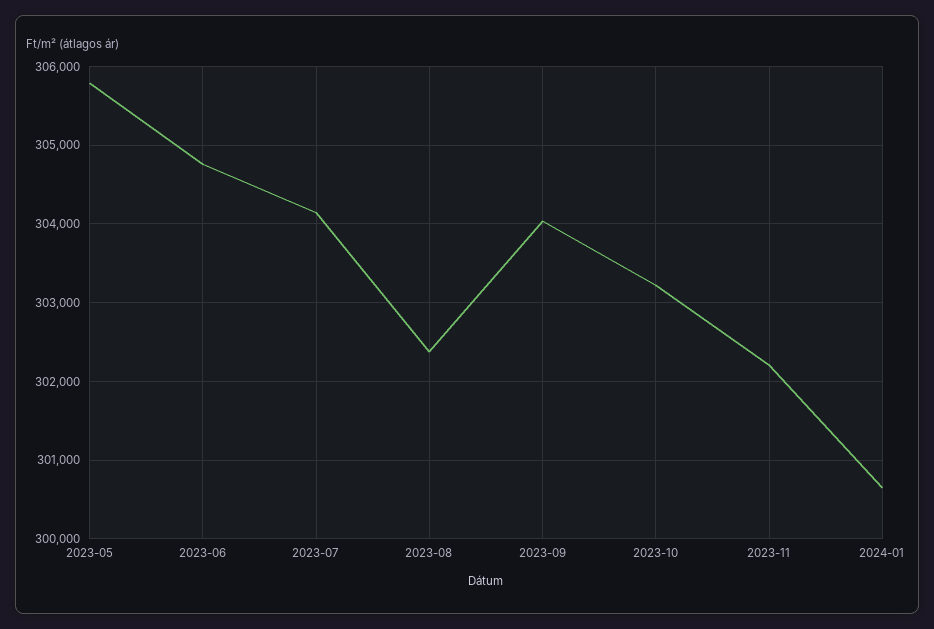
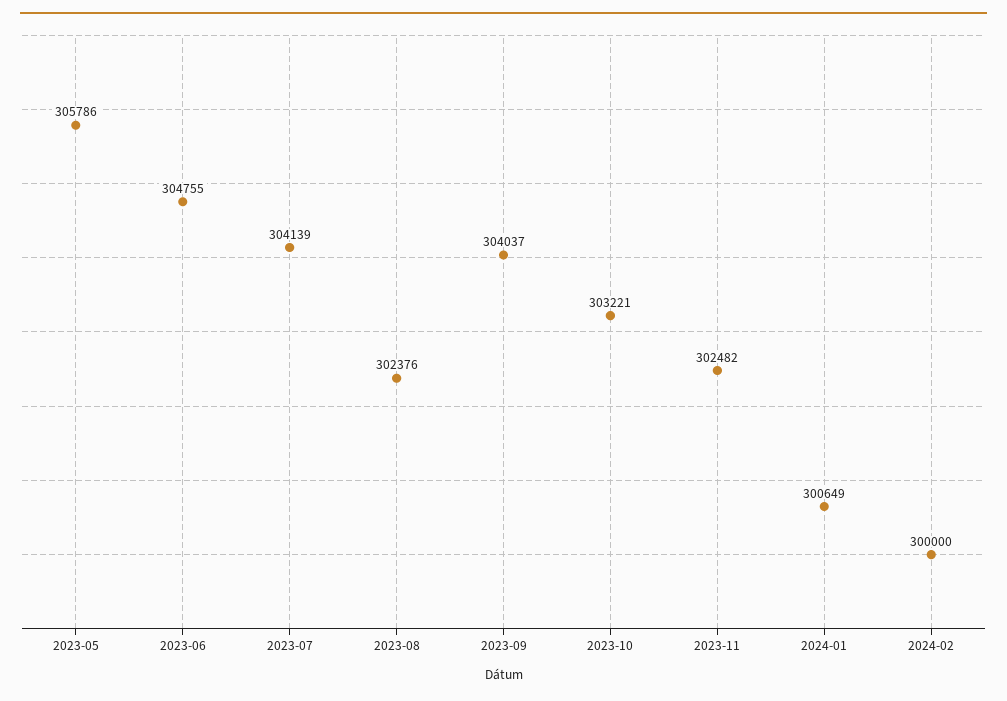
2023-11: 302200 -> 302482
2024-02: none -> 300000

